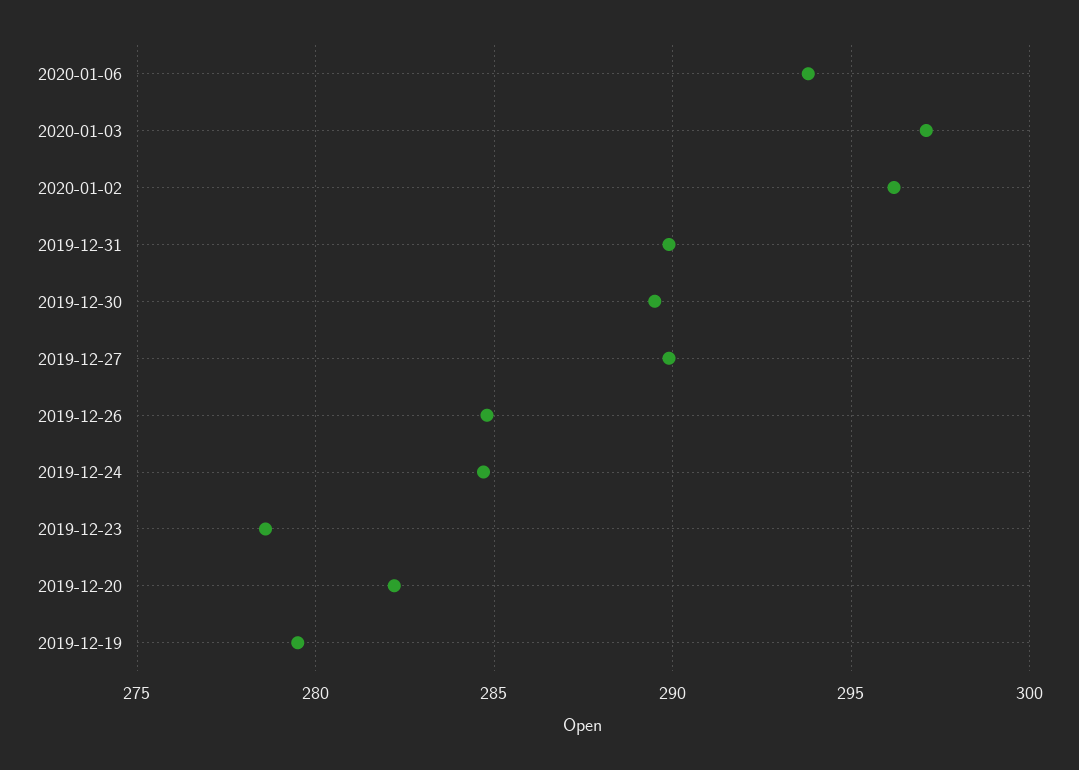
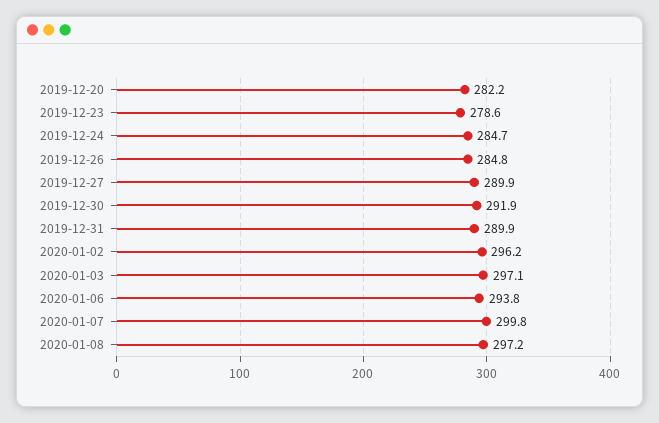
2019-12-30: 289.5 -> 291.9
2019-12-19: 279.5 -> none
2020-01-07: none -> 299.8
2020-01-08: none -> 297.2

